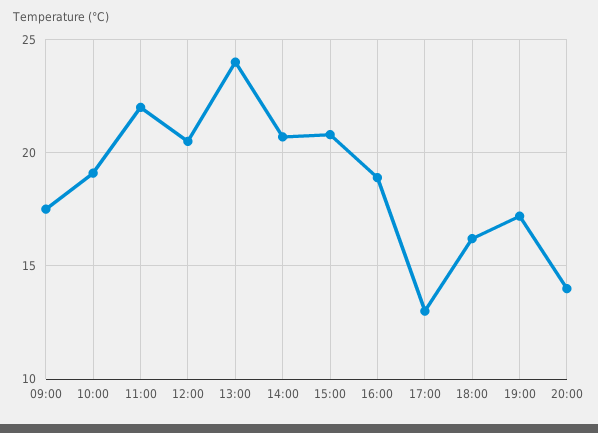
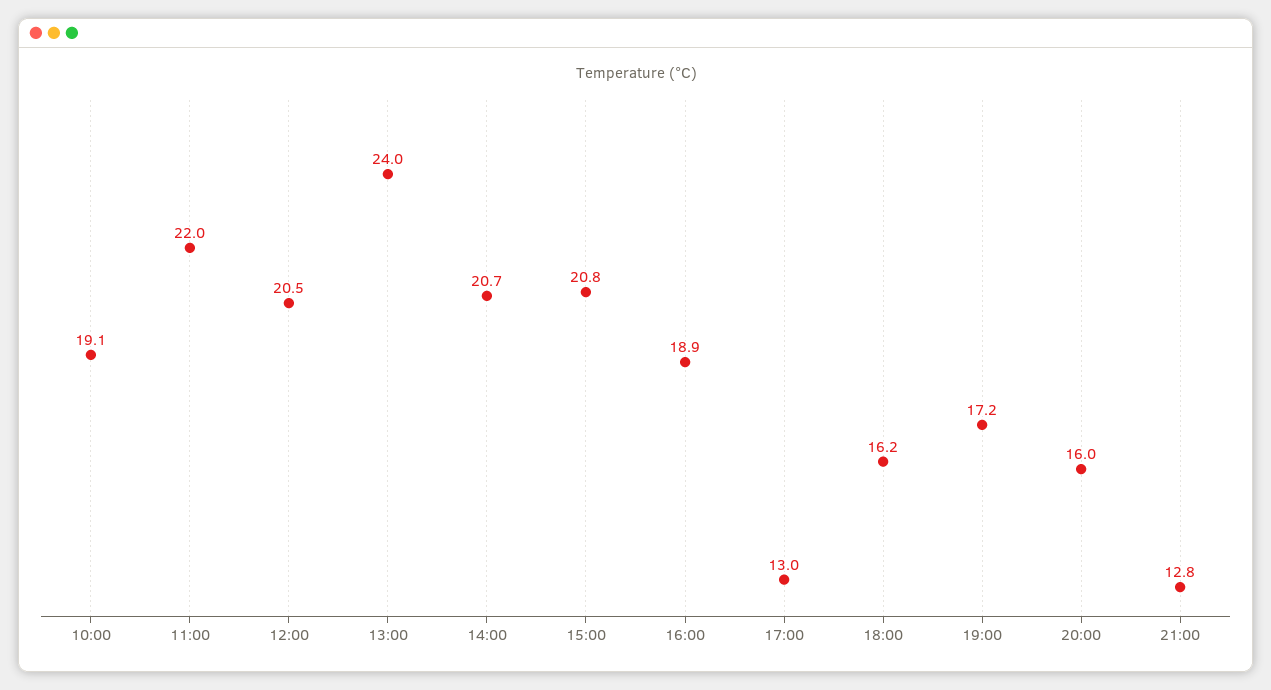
09:00: 17.5 -> none
20:00: 14 -> 16
21:00: none -> 12.8

